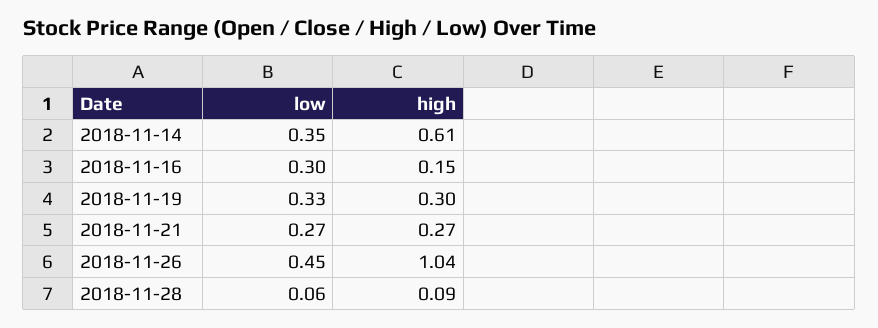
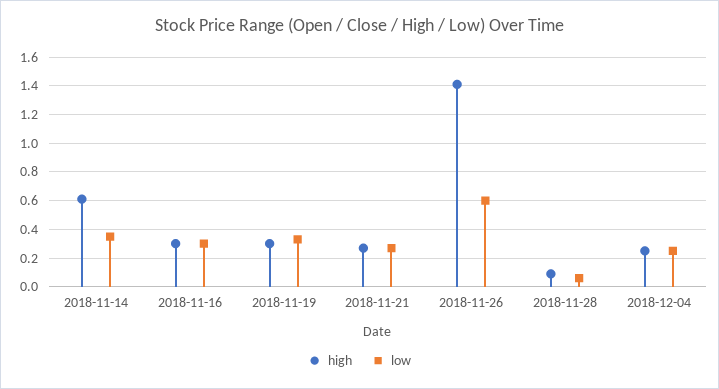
high, 2018-11-16: 0.15 -> 0.3
low, 2018-11-26: 0.45 -> 0.6
high, 2018-11-26: 1.04 -> 1.4
high, 2018-12-04: none -> 0.25
low, 2018-12-04: none -> 0.25

